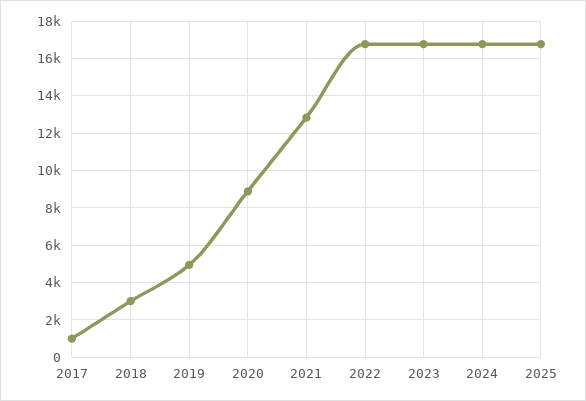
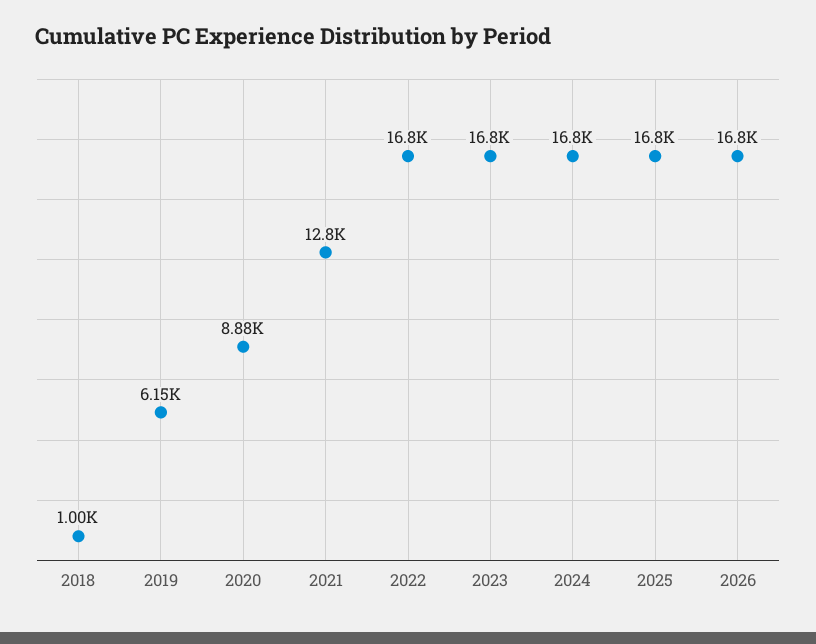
2017: 1000 -> none
2018: 3000 -> 1000
2019: 5000 -> 6150
2026: none -> 16800

